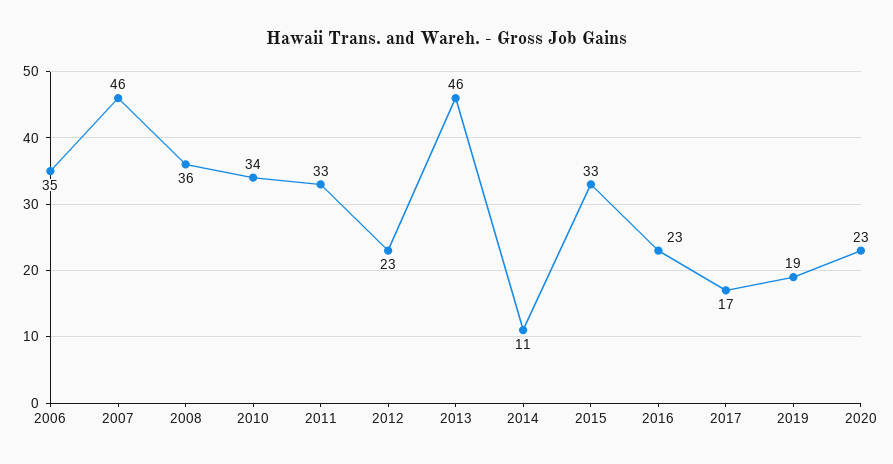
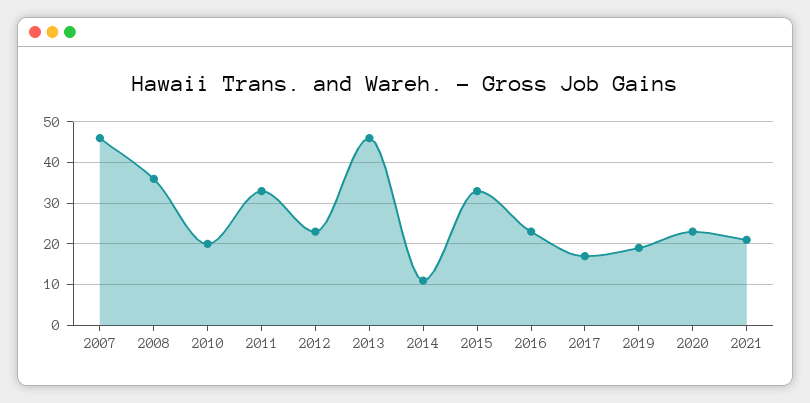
2006: 35 -> none
2010: 34 -> 20
2021: none -> 20

